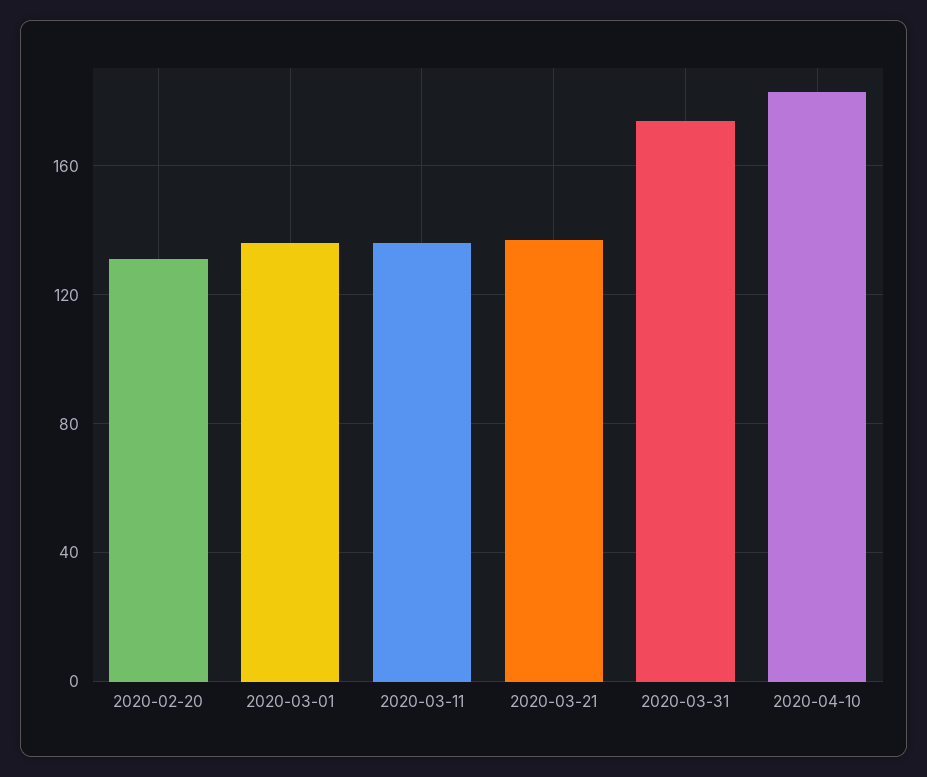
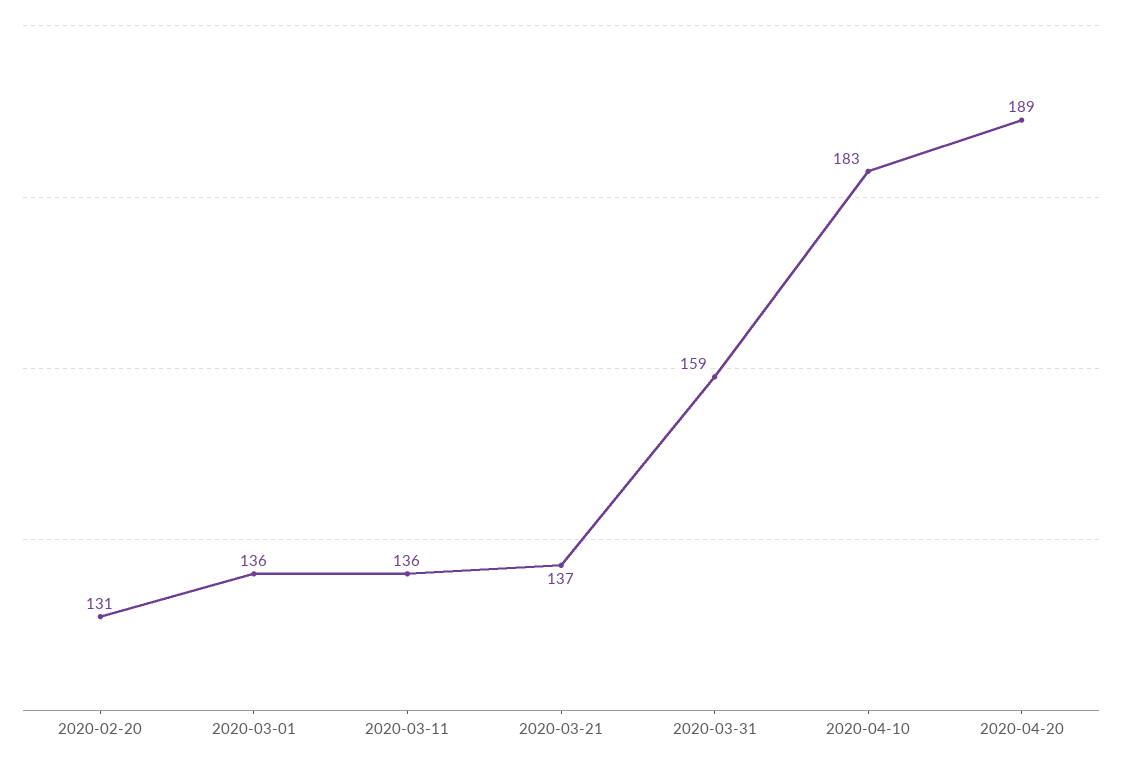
2020-03-31: 175 -> 159
2020-04-20: none -> 189

